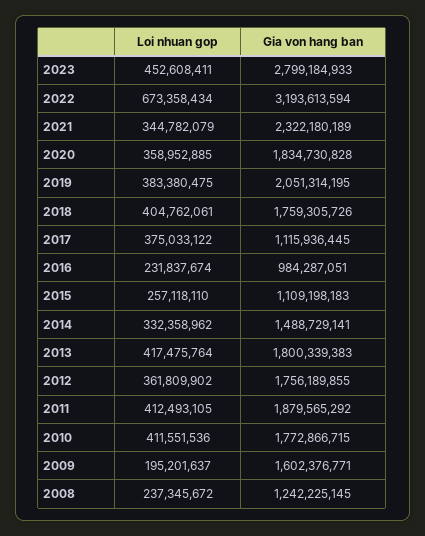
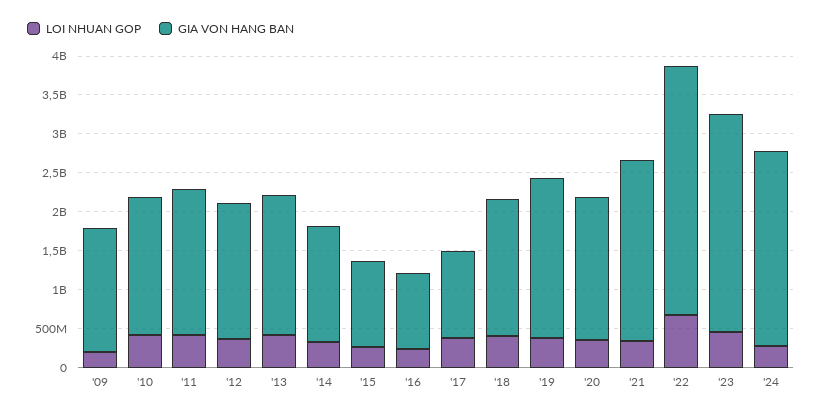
Loi nhuan gop, 2008: 237345672 -> none
Gia von hang ban, 2008: 1242225145 -> none
Loi nhuan gop, '24: none -> 250000000
Gia von hang ban, '24: none -> 2500000000

